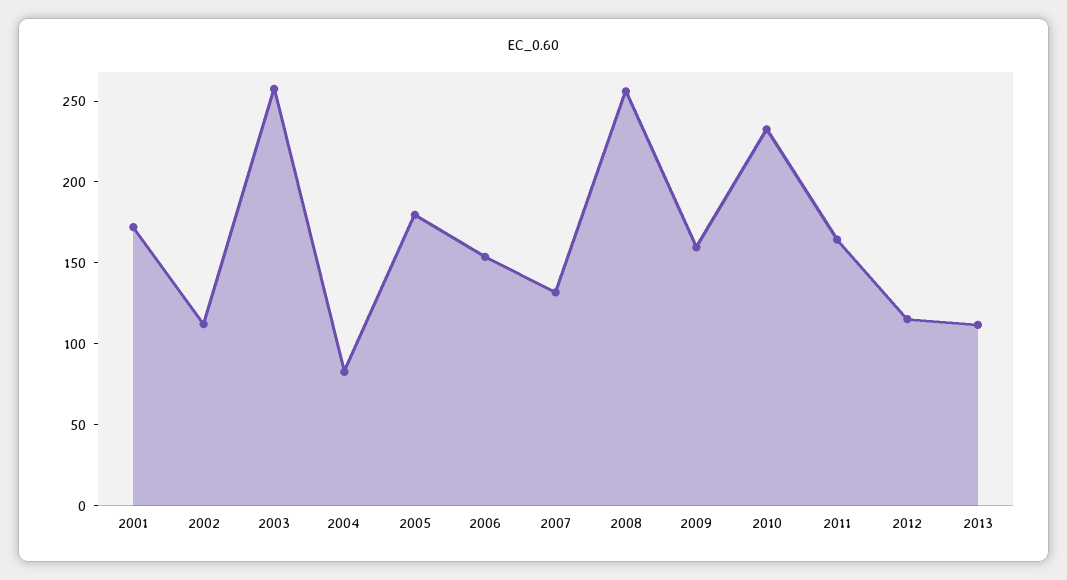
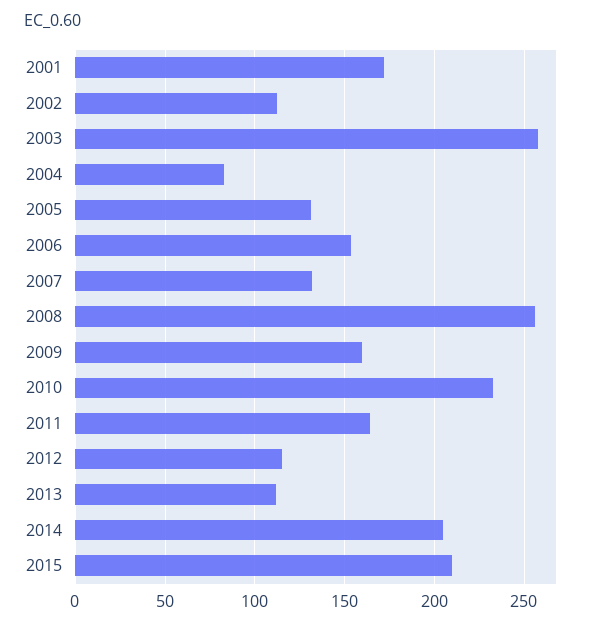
2005: 180 -> 130
2014: none -> 205
2015: none -> 210

